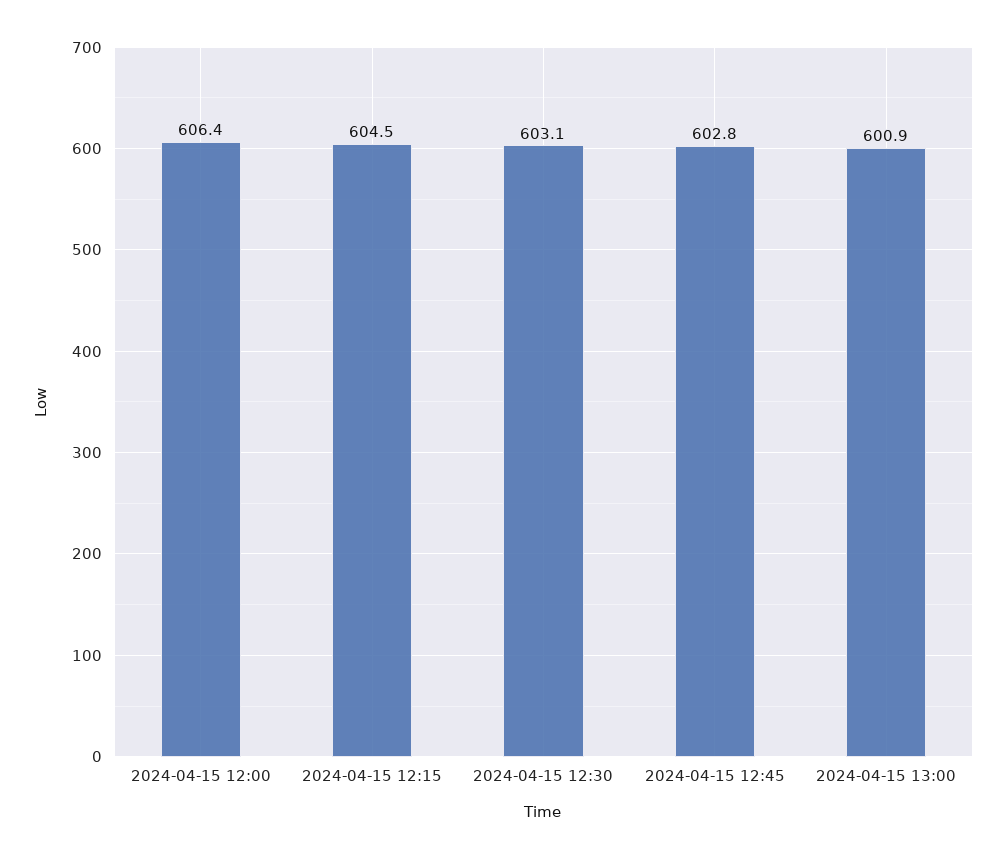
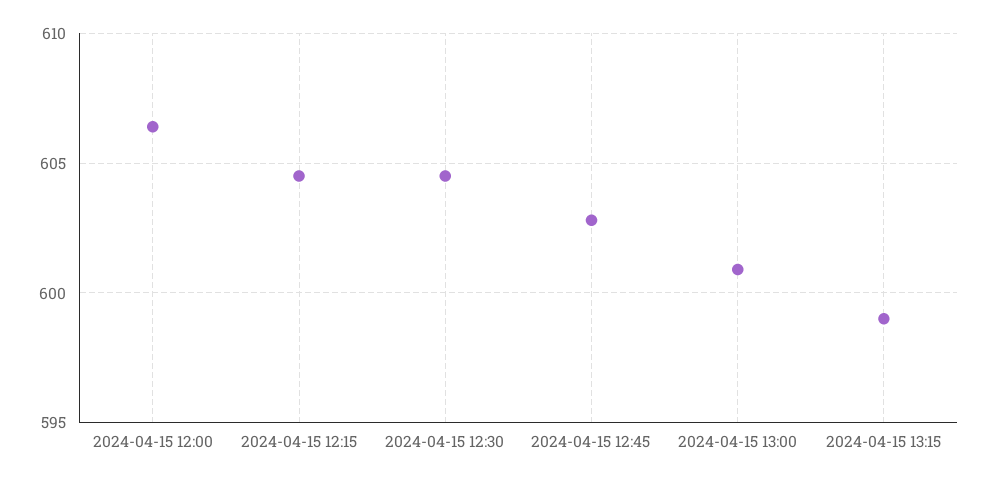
2024-04-15 12:30: 603.1 -> 604.5
2024-04-15 13:15: none -> 599

